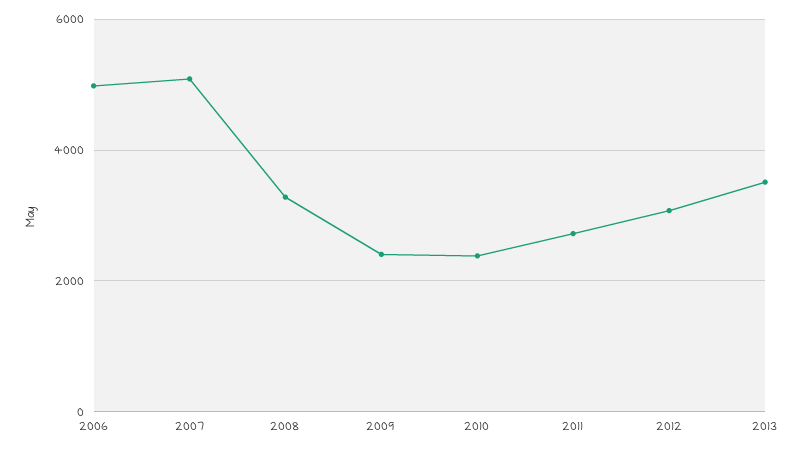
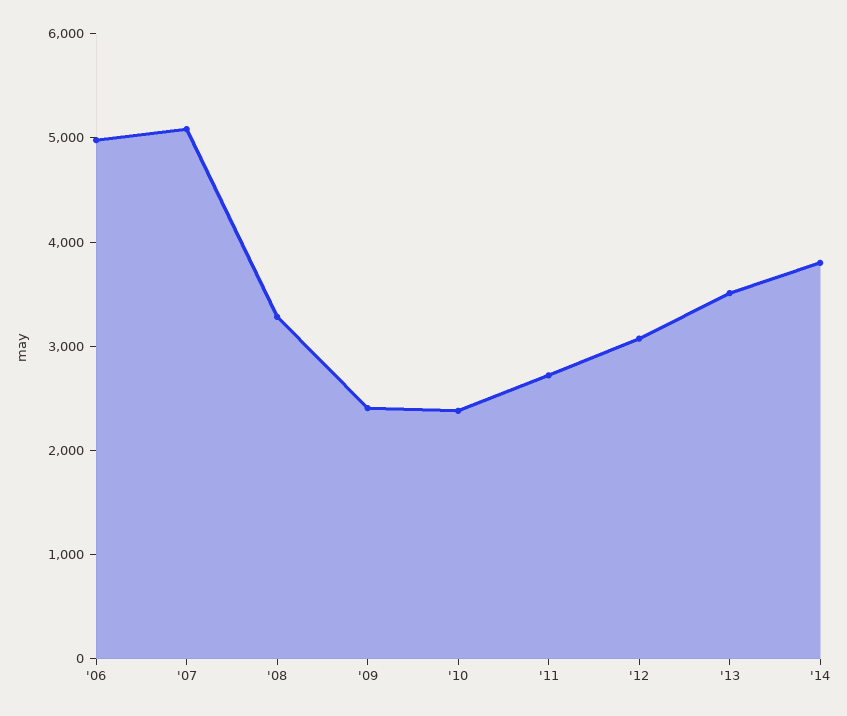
'14: none -> 3800

